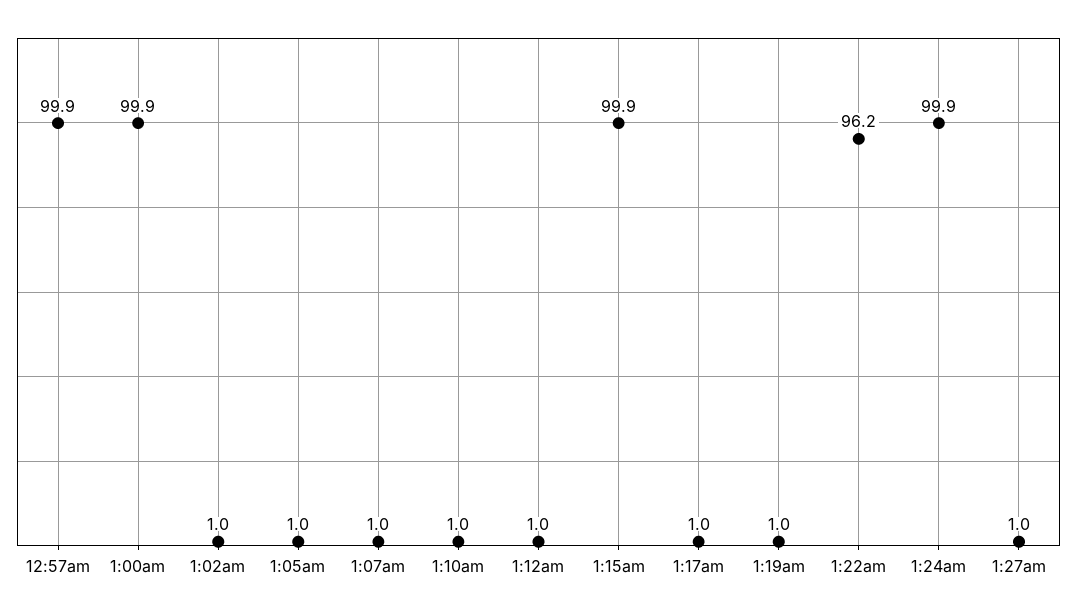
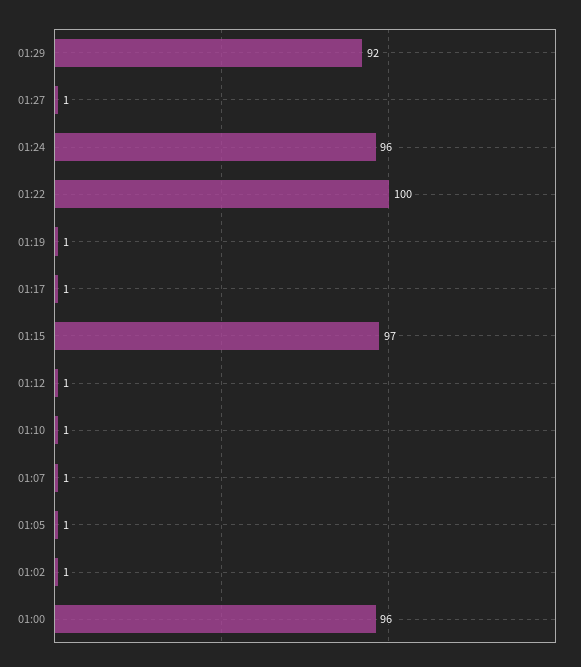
12:57am: 99.9 -> none
1:00am: 99.9 -> 96
1:15am: 99.9 -> 97
1:22am: 96.2 -> 100
1:24am: 99.9 -> 96
01:29: none -> 92

